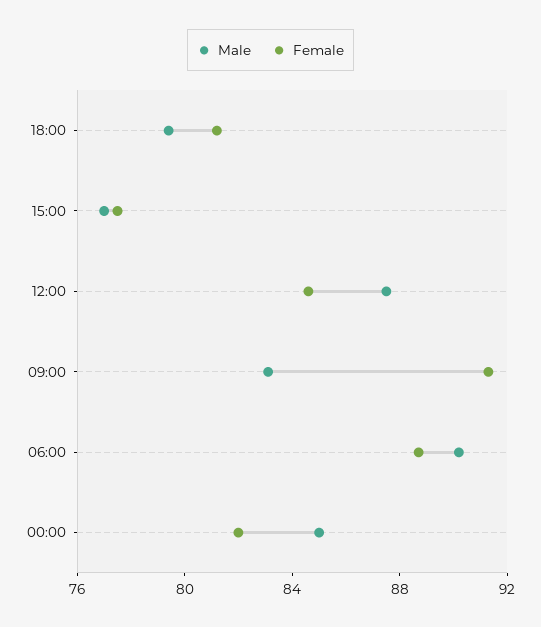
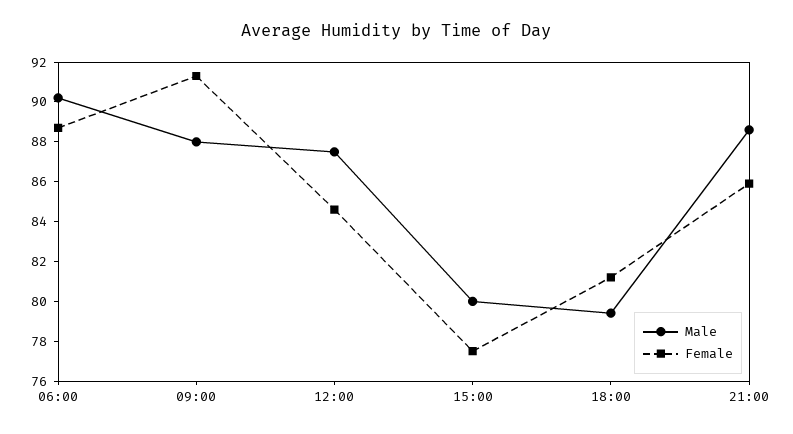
Male, 15:00: 77 -> 80
Male, 09:00: 83 -> 88
Male, 00:00: 85 -> none
Female, 00:00: 82 -> none
Male, 21:00: none -> 88.5
Female, 21:00: none -> 86

